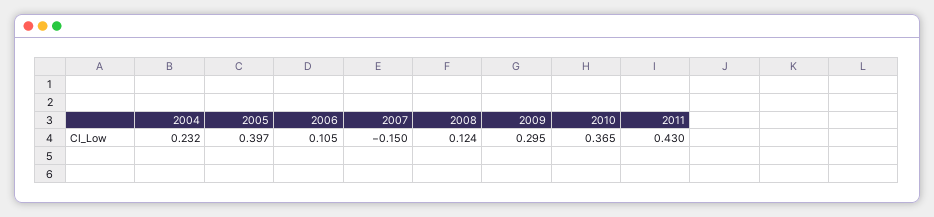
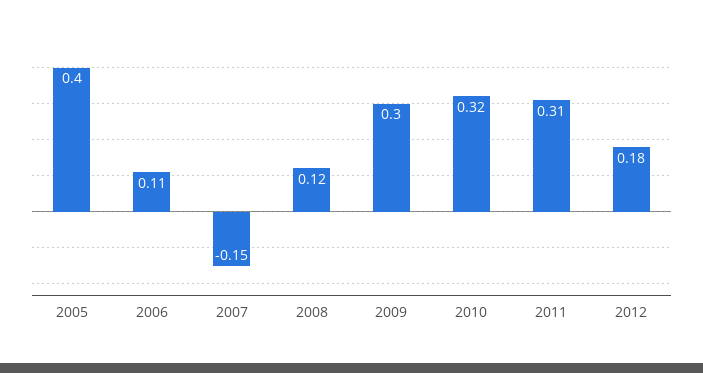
2004: 0.232 -> none
2010: 0.365 -> 0.32
2011: 0.43 -> 0.31
2012: none -> 0.18

